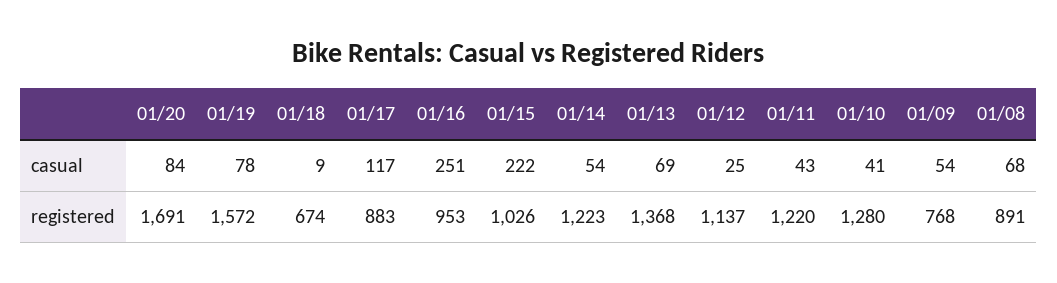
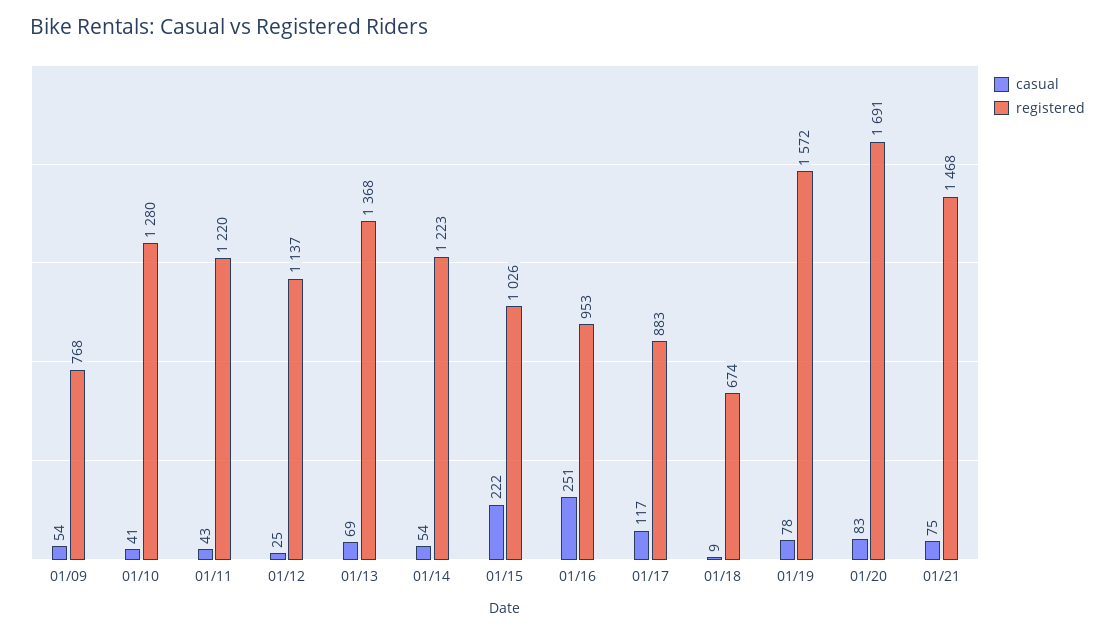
casual, 01/20: 84 -> 83
casual, 01/08: 68 -> none
registered, 01/08: 891 -> none
casual, 01/21: none -> 75
registered, 01/21: none -> 1468

